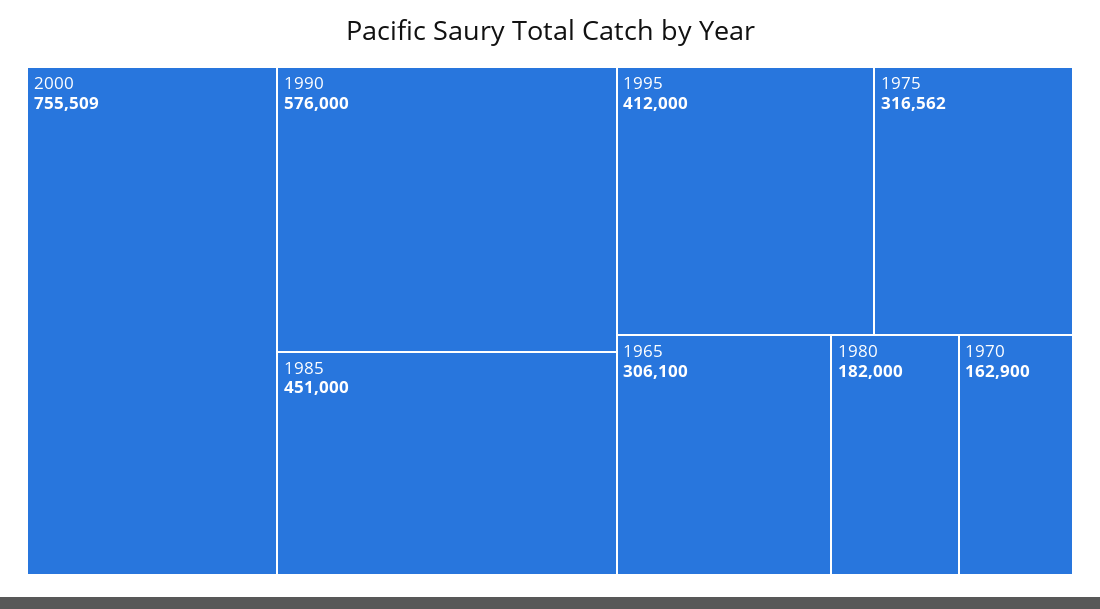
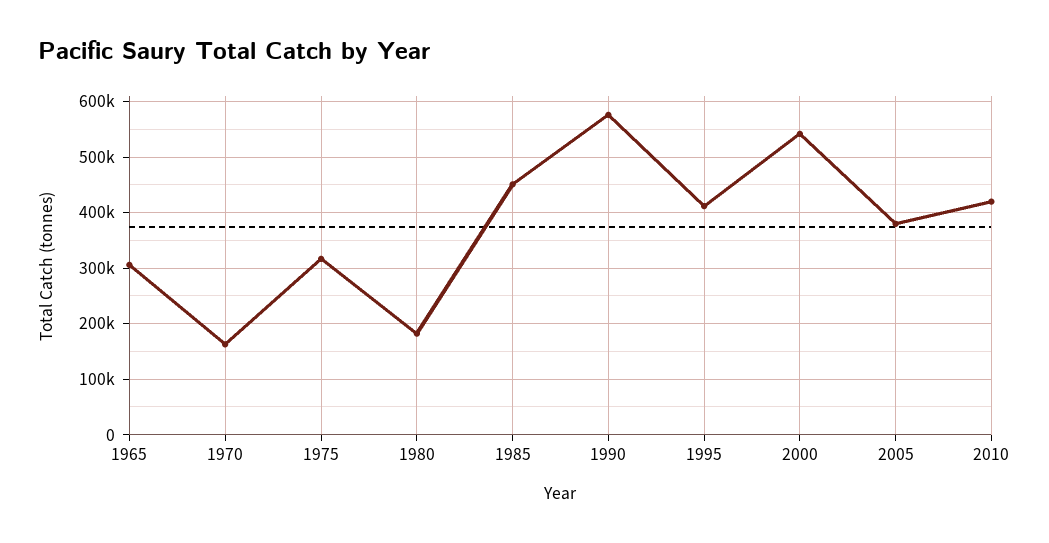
2000: 755509 -> 540000
2005: none -> 380000
2010: none -> 420000

